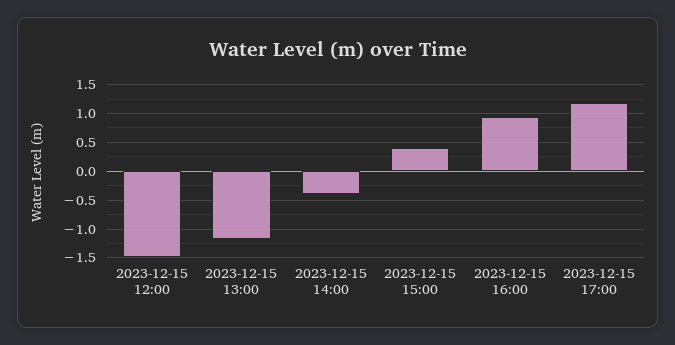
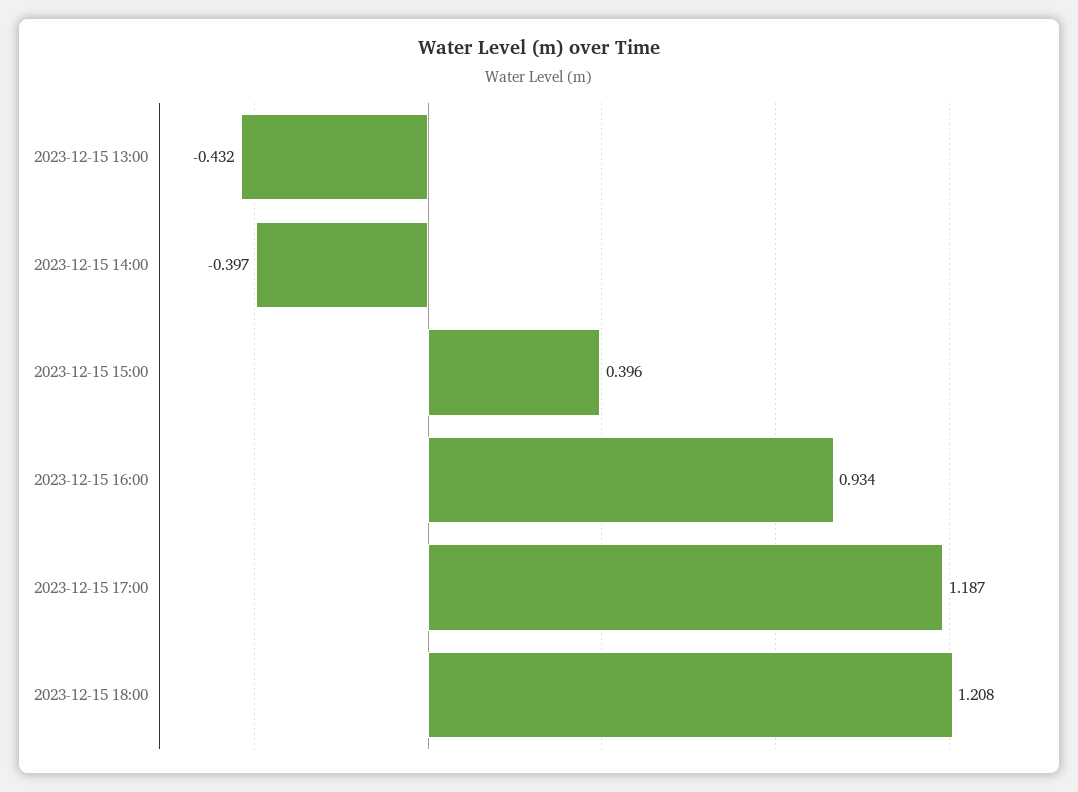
2023-12-15 12:00: -1.5 -> none
2023-12-15 13:00: -1.25 -> -0.432
2023-12-15 18:00: none -> 1.208

